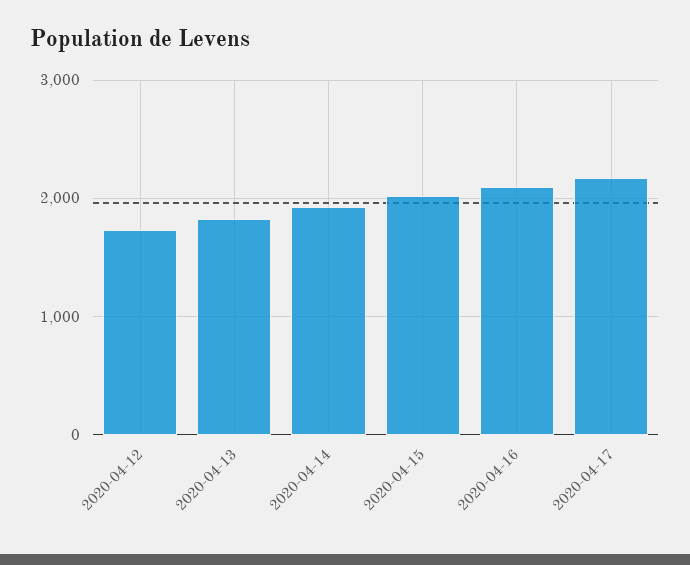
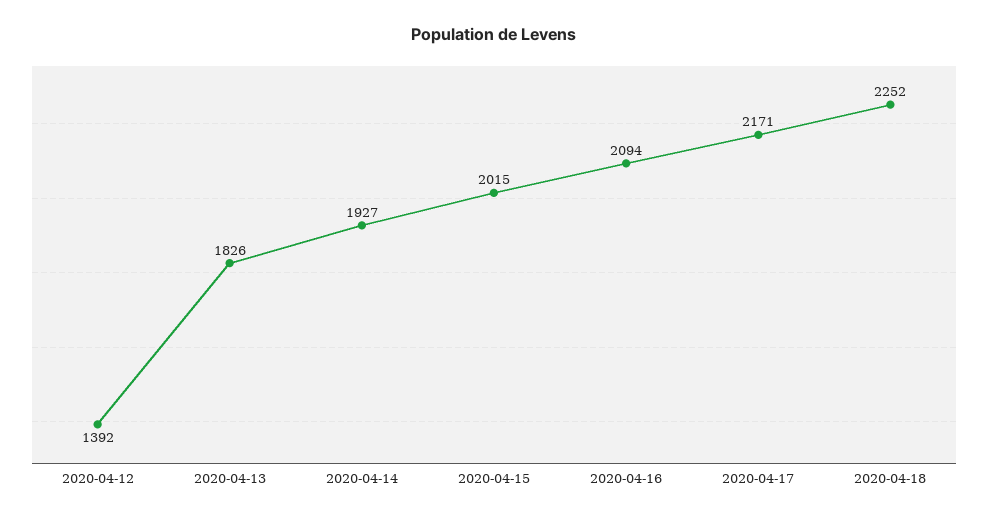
2020-04-12: 1700 -> 1392
2020-04-18: none -> 2252

